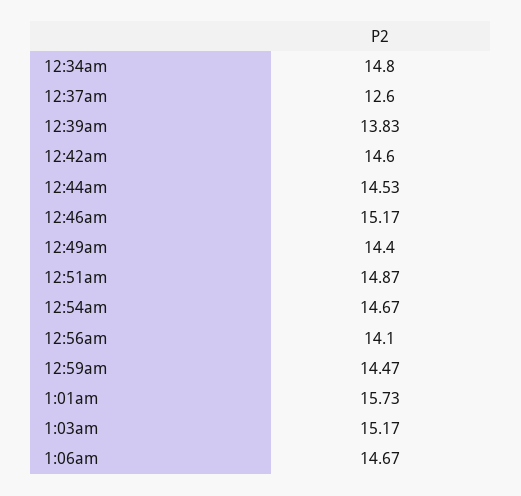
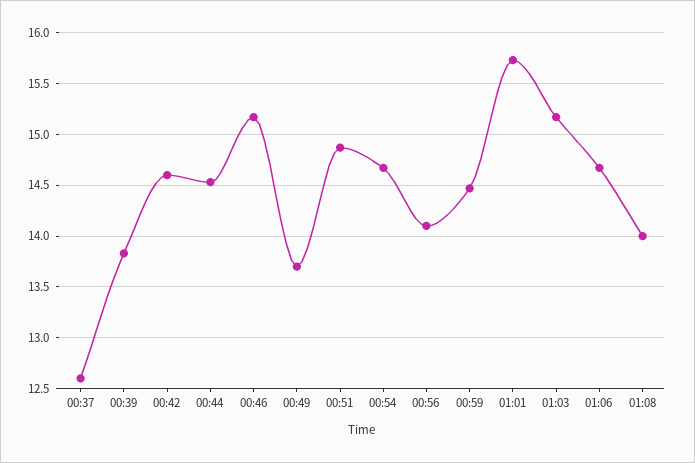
12:34am: 14.8 -> none
12:49am: 14.4 -> 13.7
01:08: none -> 14

